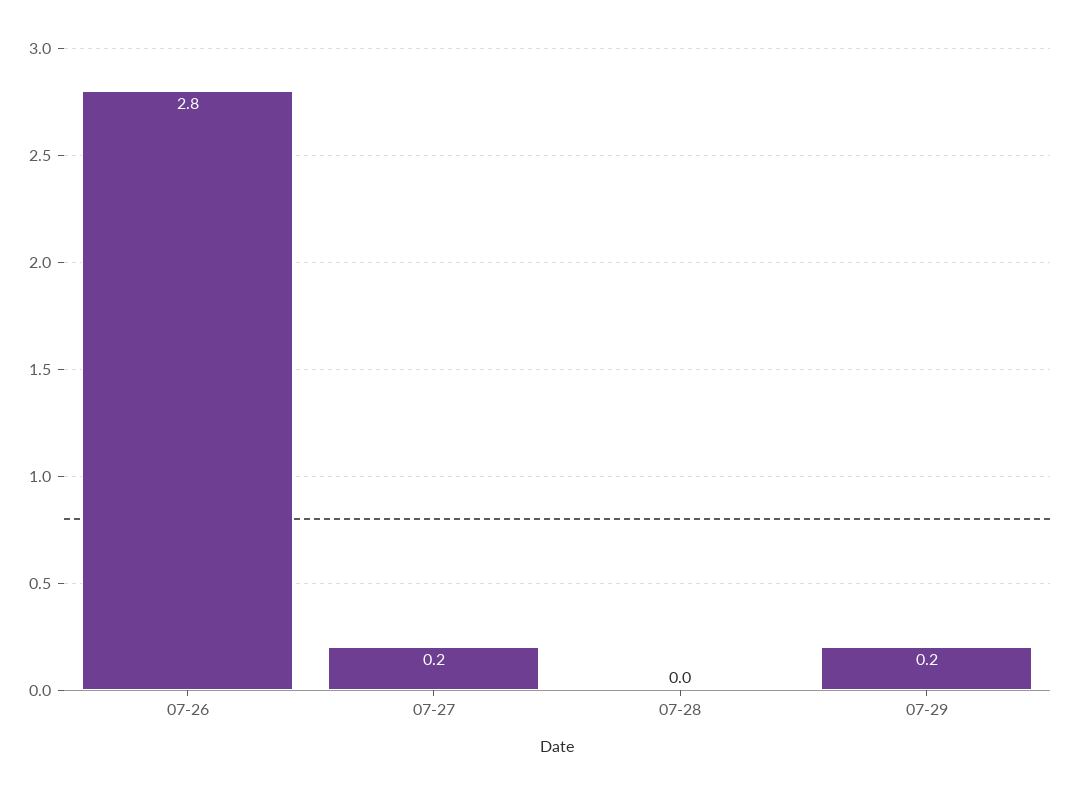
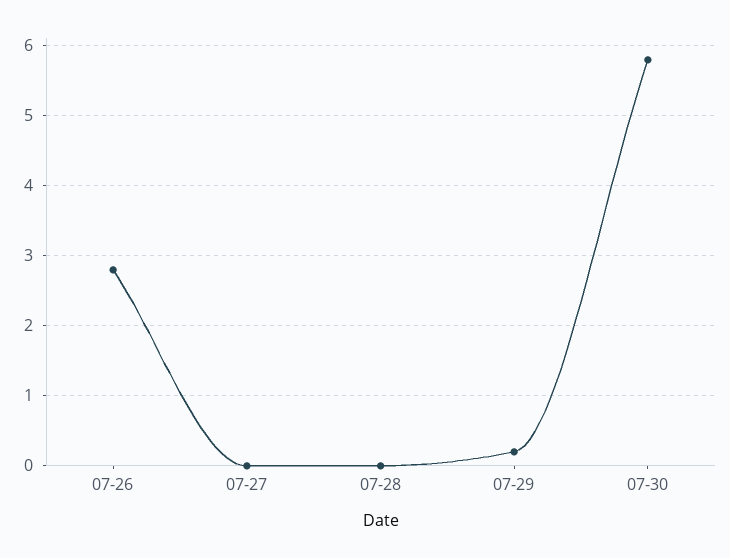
07-27: 0.2 -> 0
07-30: none -> 5.8

